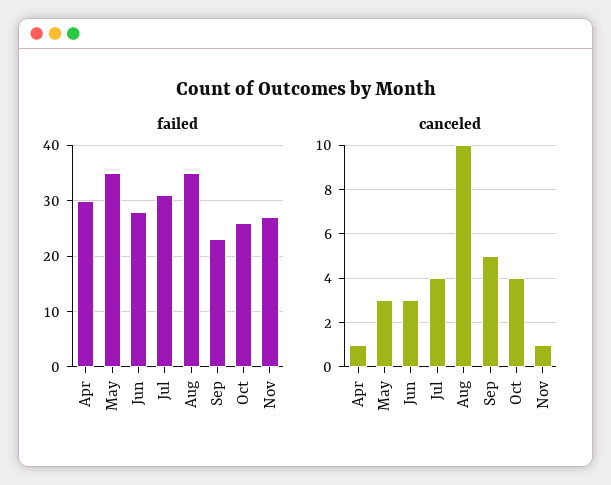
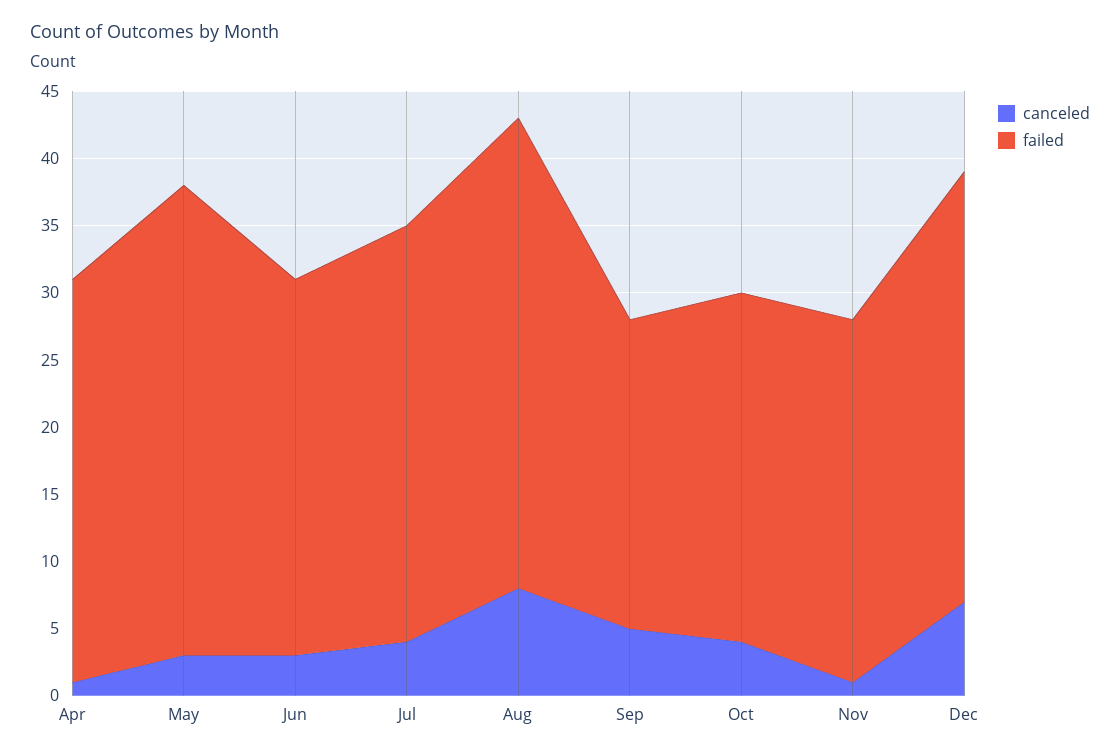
canceled, Aug: 10 -> 8
canceled, Dec: none -> 7
failed, Dec: none -> 32

